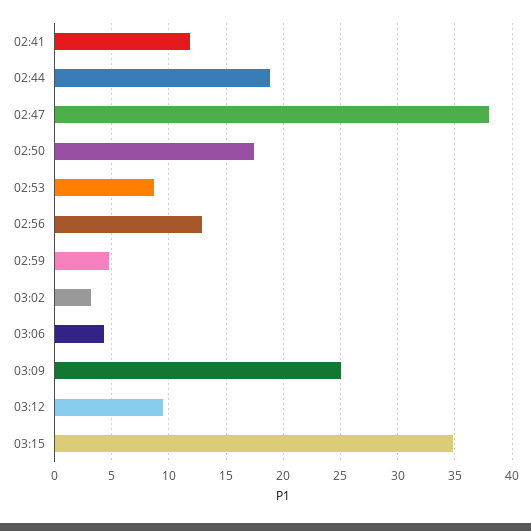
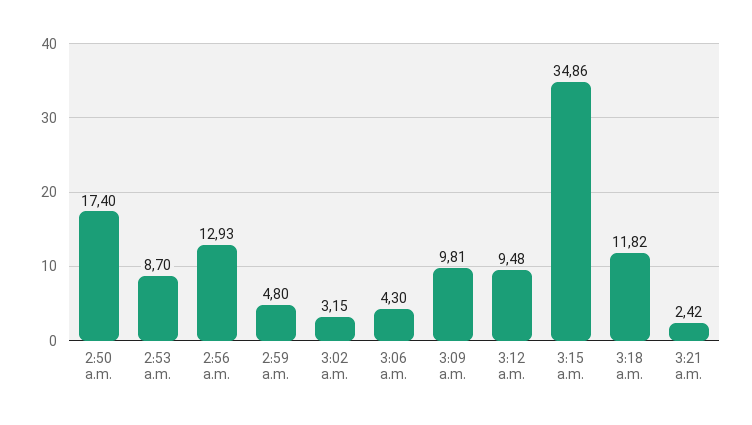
02:41: 12 -> none
02:44: 19 -> none
02:47: 38 -> none
03:09: 25 -> 9.81
3:18 a.m.: none -> 11.82
3:21 a.m.: none -> 2.42

